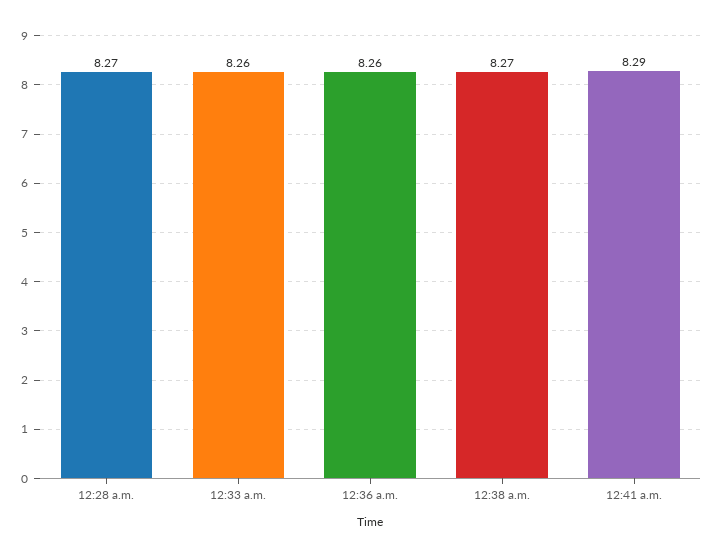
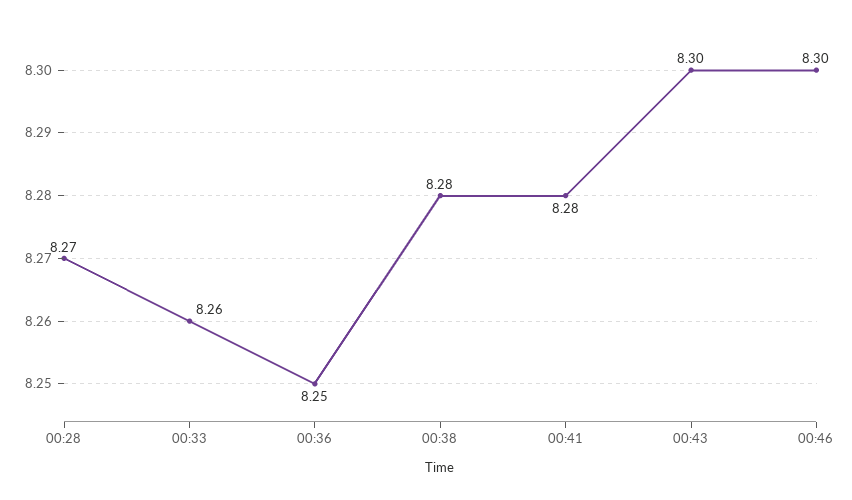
12:36 a.m.: 8.26 -> 8.25
12:38 a.m.: 8.27 -> 8.28
12:41 a.m.: 8.29 -> 8.28
00:43: none -> 8.3
00:46: none -> 8.3

